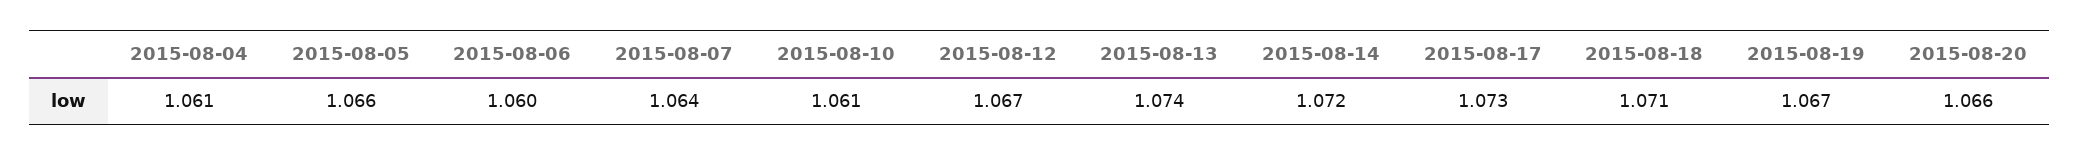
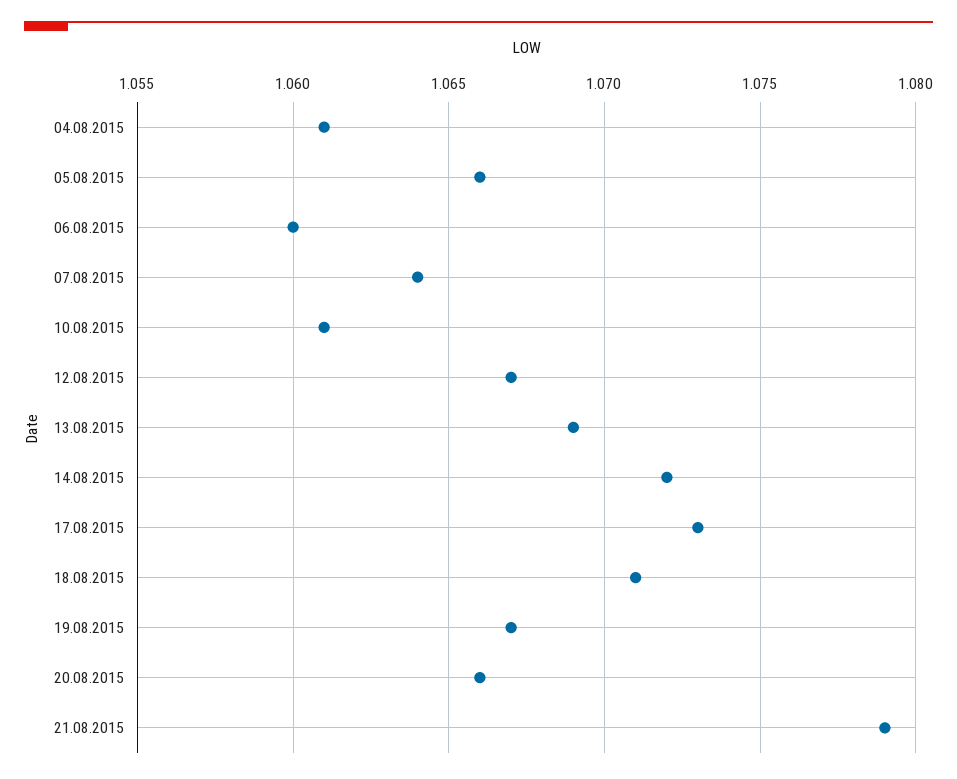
2015-08-13: 1.074 -> 1.069
21.08.2015: none -> 1.079

